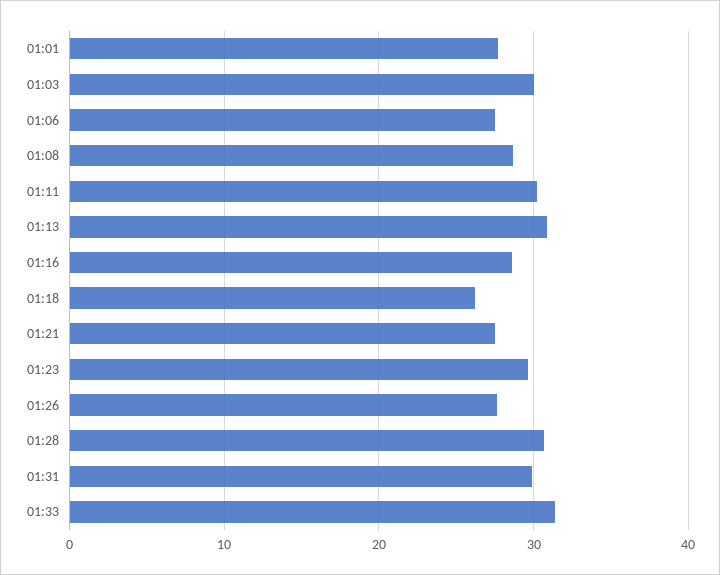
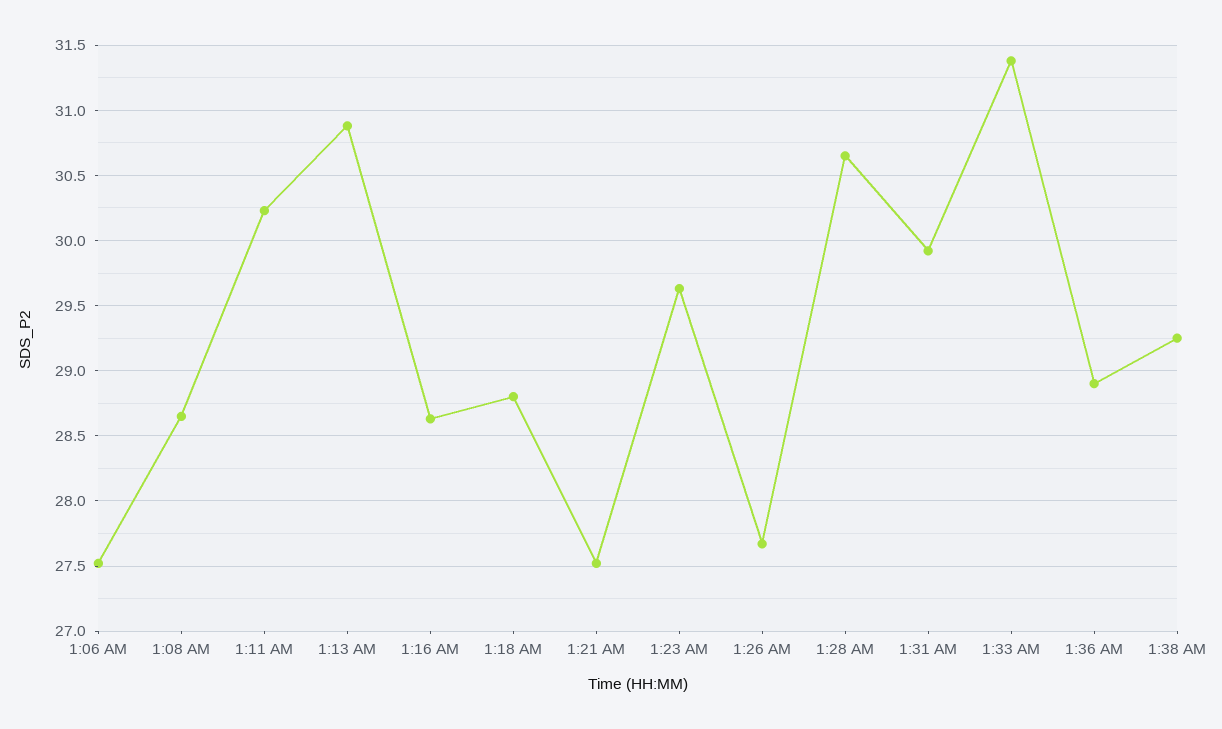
01:01: 28 -> none
01:03: 30 -> none
01:18: 26 -> 28.8
1:36 AM: none -> 28.9
1:38 AM: none -> 29.25

